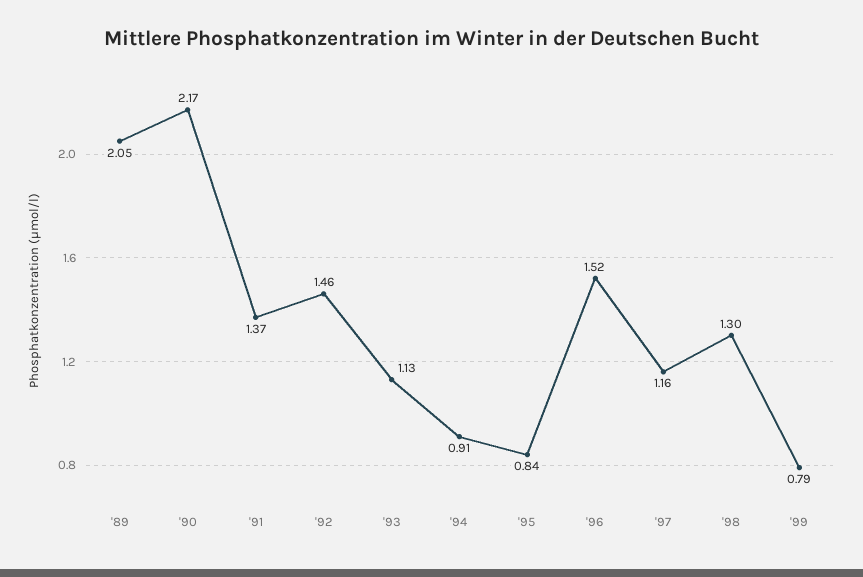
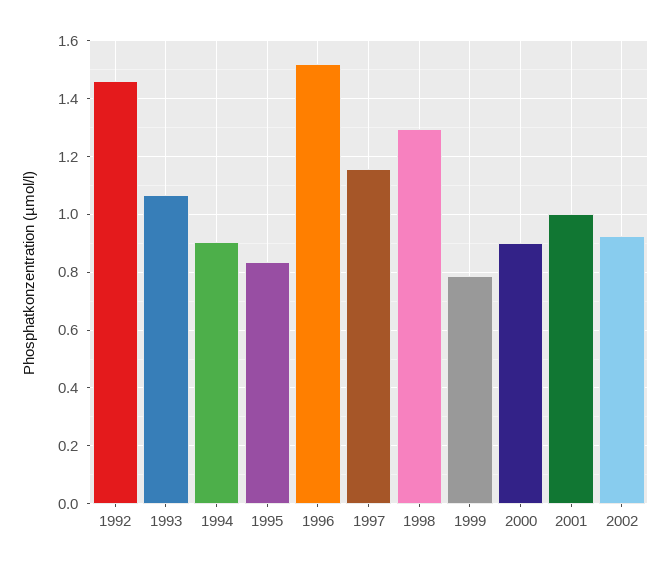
'89: 2.05 -> none
'90: 2.17 -> none
'91: 1.37 -> none
'93: 1.13 -> 1.075
2000: none -> 0.9
2001: none -> 1
2002: none -> 0.925

